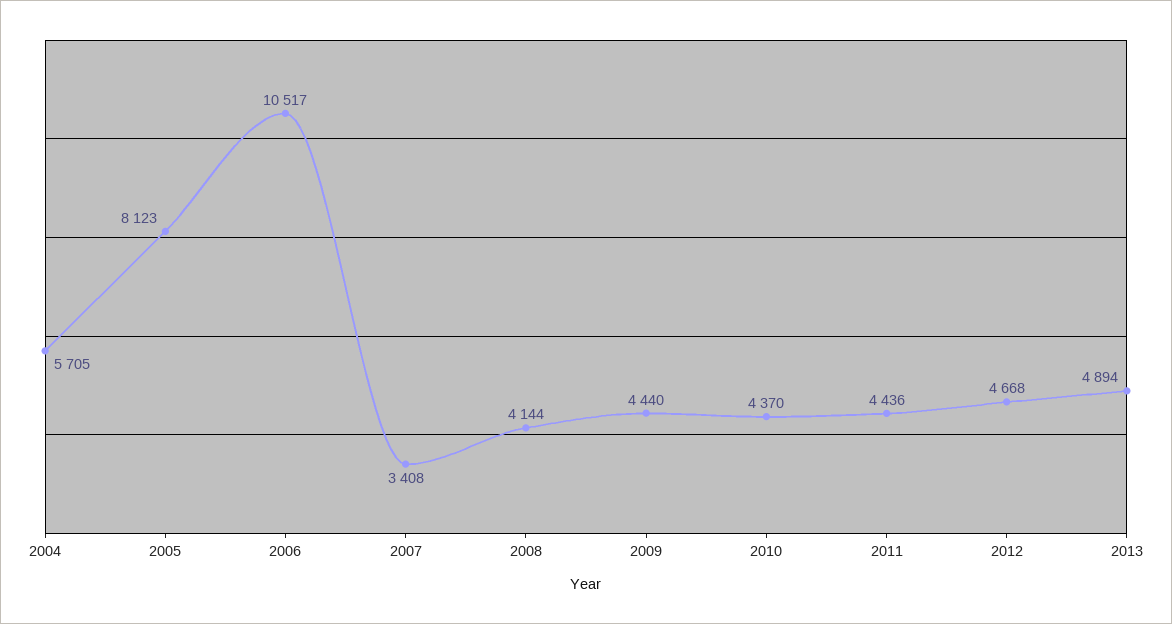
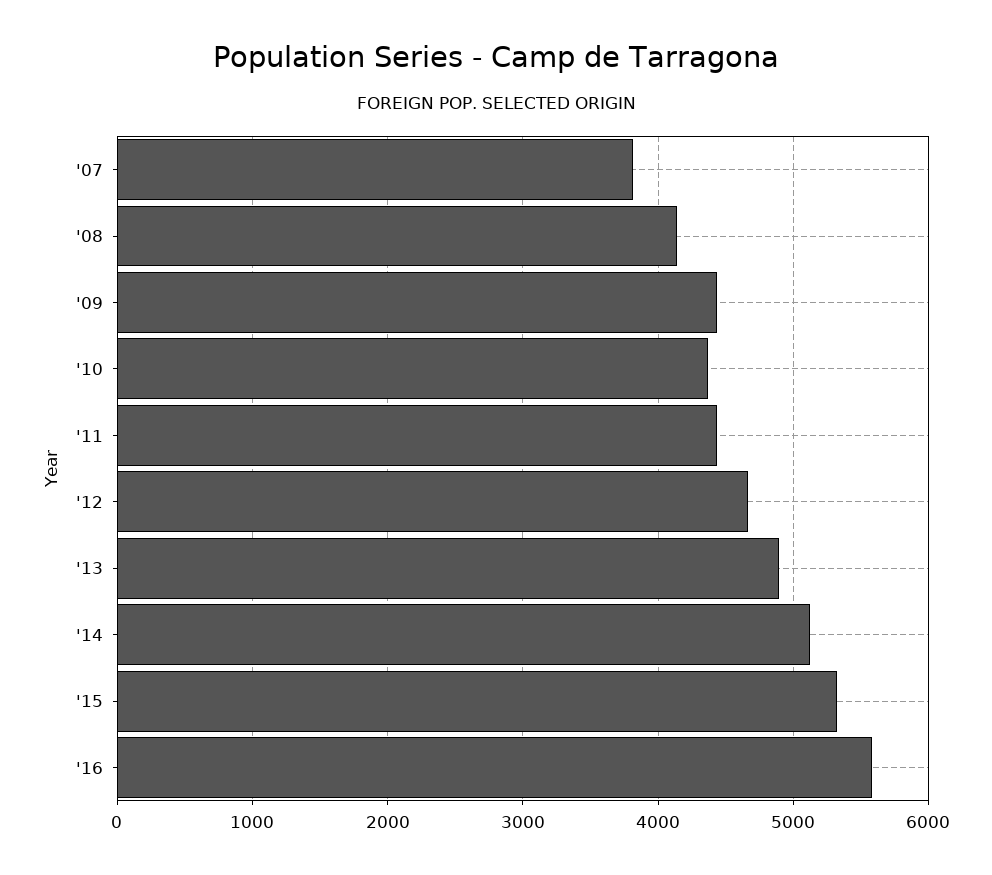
2004: 5705 -> none
2005: 8123 -> none
2006: 10517 -> none
2007: 3408 -> 3800
'14: none -> 5100
'15: none -> 5300
'16: none -> 5600

